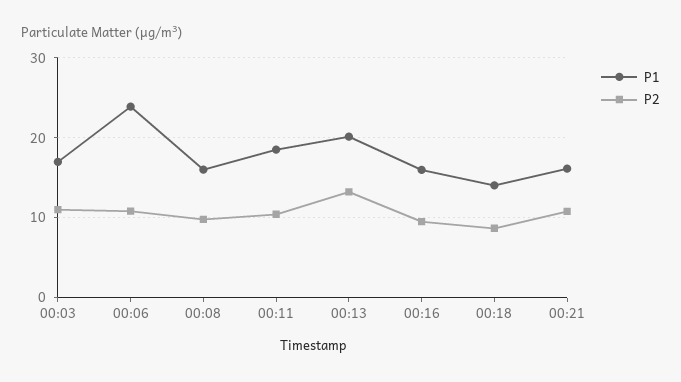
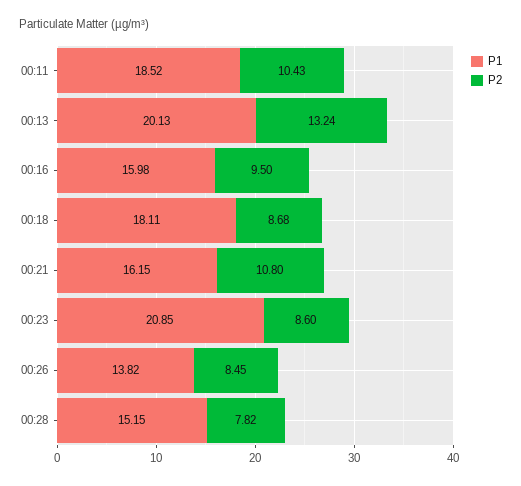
P1, 00:03: 17 -> none
P2, 00:03: 11 -> none
P1, 00:06: 24 -> none
P2, 00:06: 11 -> none
P1, 00:08: 16 -> none
P2, 00:08: 10 -> none
P1, 00:18: 14 -> 18.11
P1, 00:23: none -> 20.85
P2, 00:23: none -> 8.6
P1, 00:26: none -> 13.82
P2, 00:26: none -> 8.45
P1, 00:28: none -> 15.15
P2, 00:28: none -> 7.82

